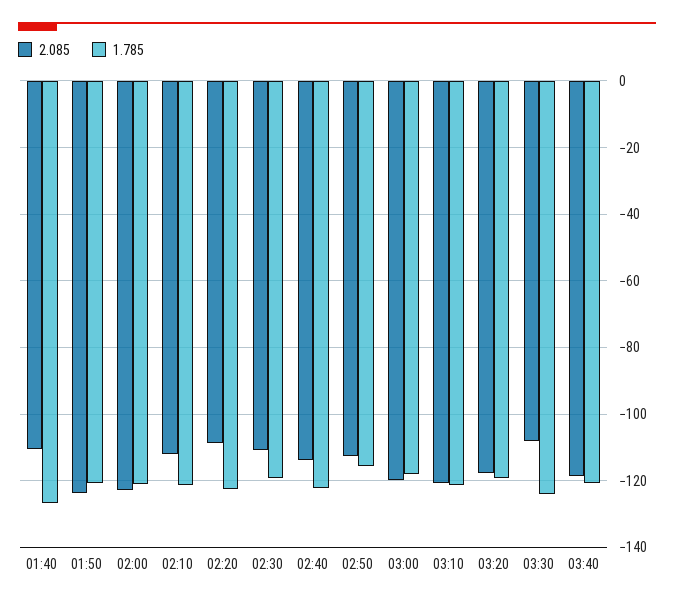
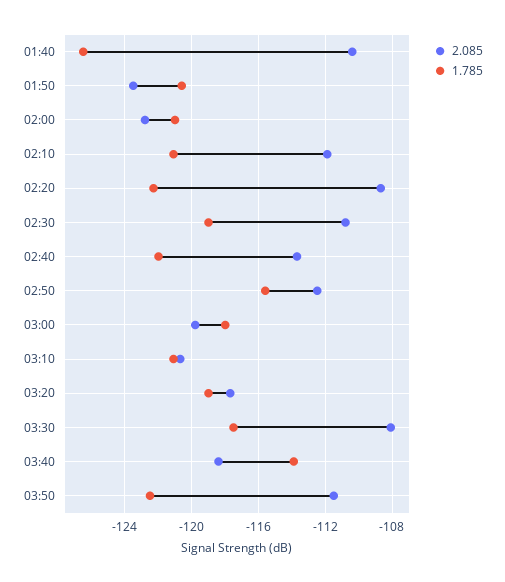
1.785, 03:30: -124 -> -117.5
1.785, 03:40: -120 -> -114
2.085, 03:50: none -> -111.5
1.785, 03:50: none -> -122.5

